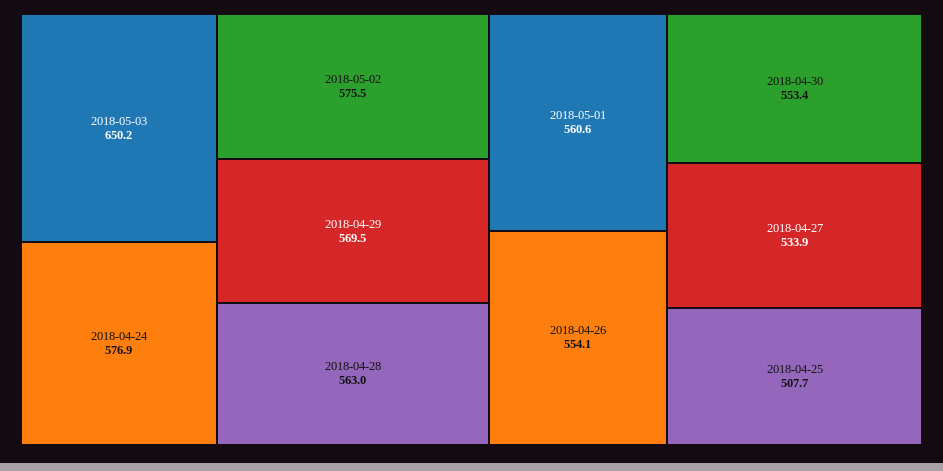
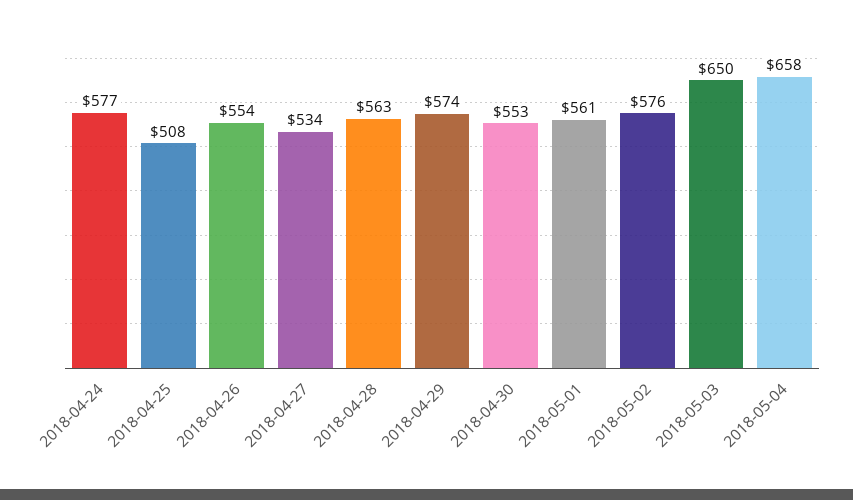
2018-04-29: 569.5 -> 574
2018-05-04: none -> 658

